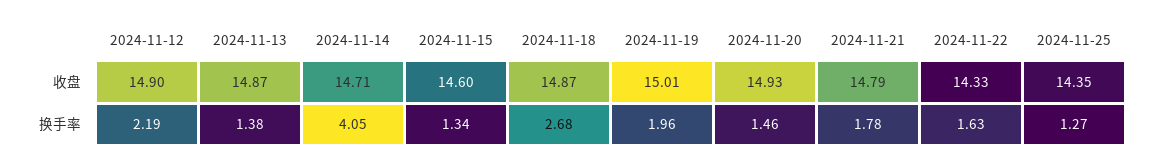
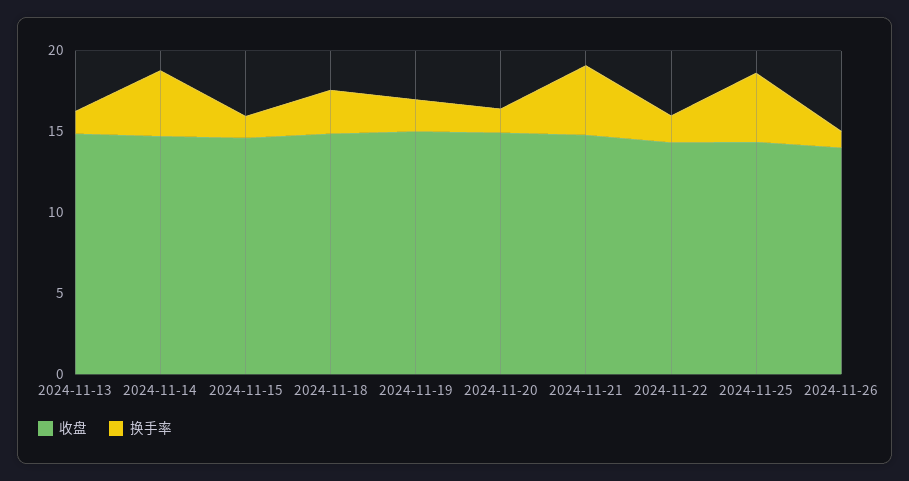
收盘, 2024-11-12: 14.9 -> none
换手率, 2024-11-12: 2.19 -> none
换手率, 2024-11-21: 1.78 -> 4
换手率, 2024-11-25: 1.27 -> 4
收盘, 2024-11-26: none -> 14
换手率, 2024-11-26: none -> 1

